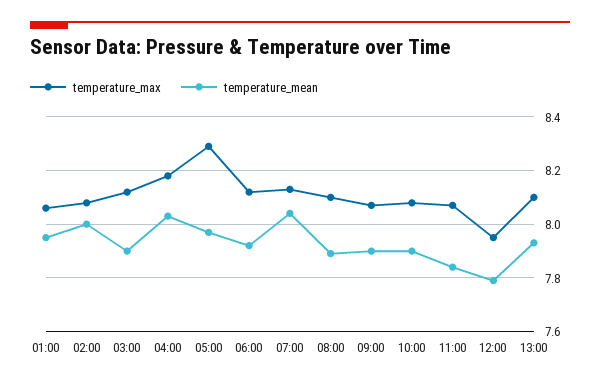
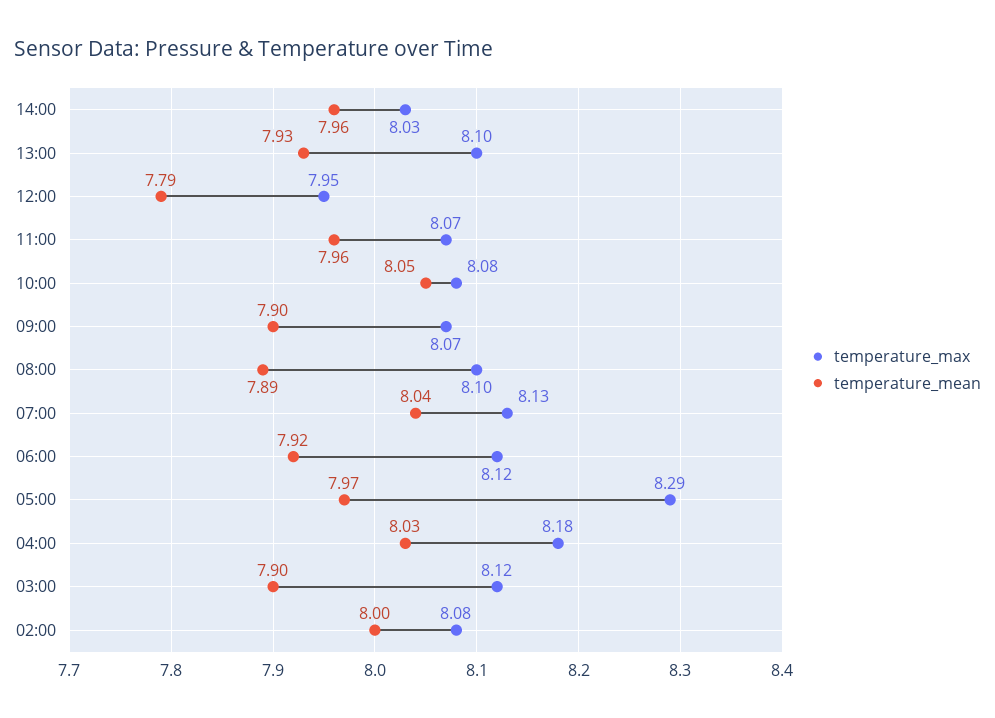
temperature_max, 01:00: 8.05 -> none
temperature_mean, 01:00: 7.95 -> none
temperature_mean, 10:00: 7.9 -> 8.05
temperature_mean, 11:00: 7.85 -> 7.96
temperature_max, 14:00: none -> 8.03
temperature_mean, 14:00: none -> 7.96

